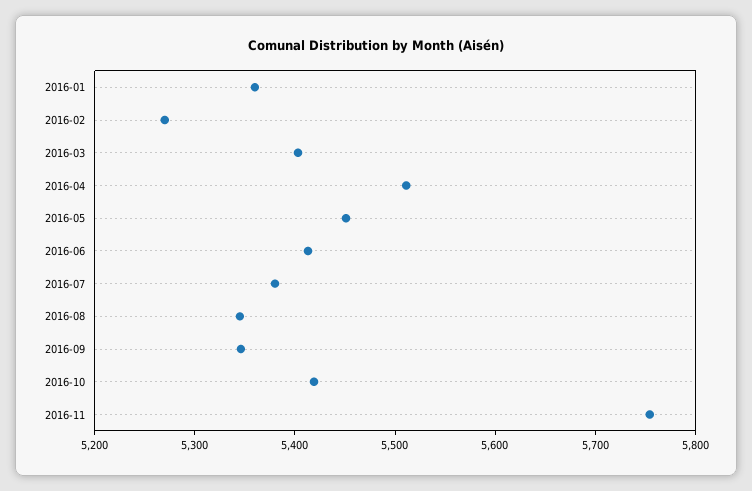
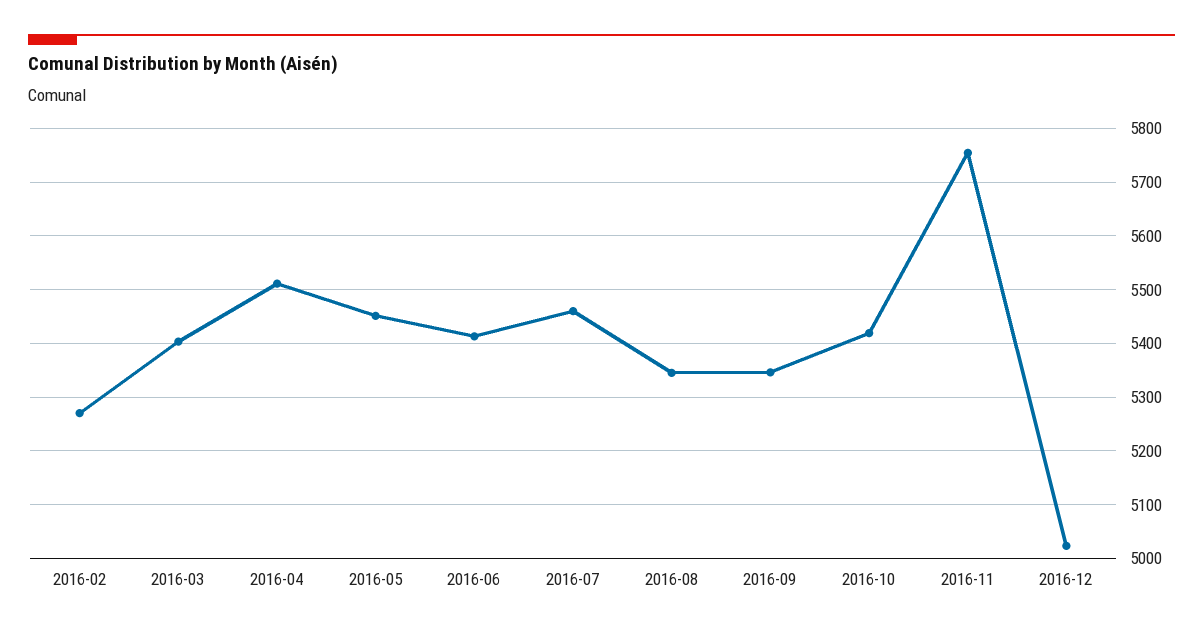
2016-01: 5360 -> none
2016-07: 5380 -> 5460
2016-12: none -> 5020

